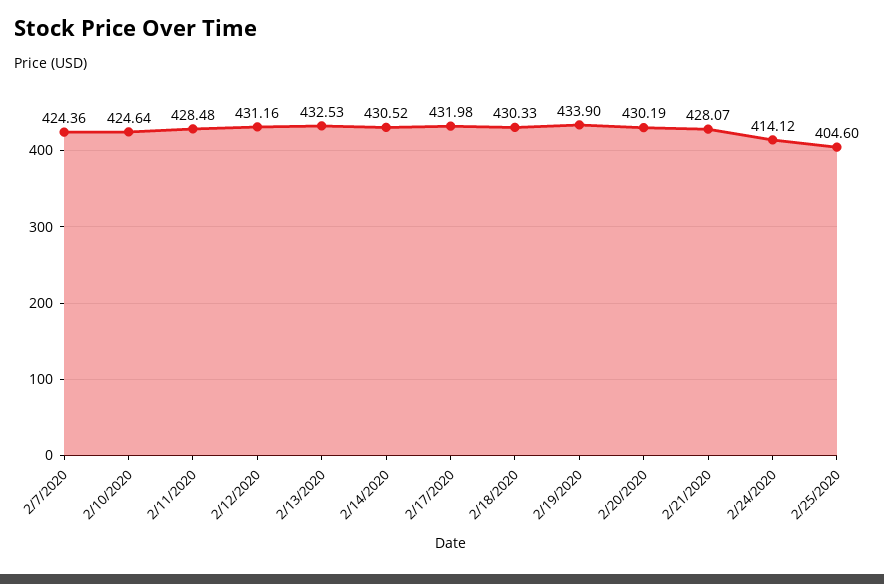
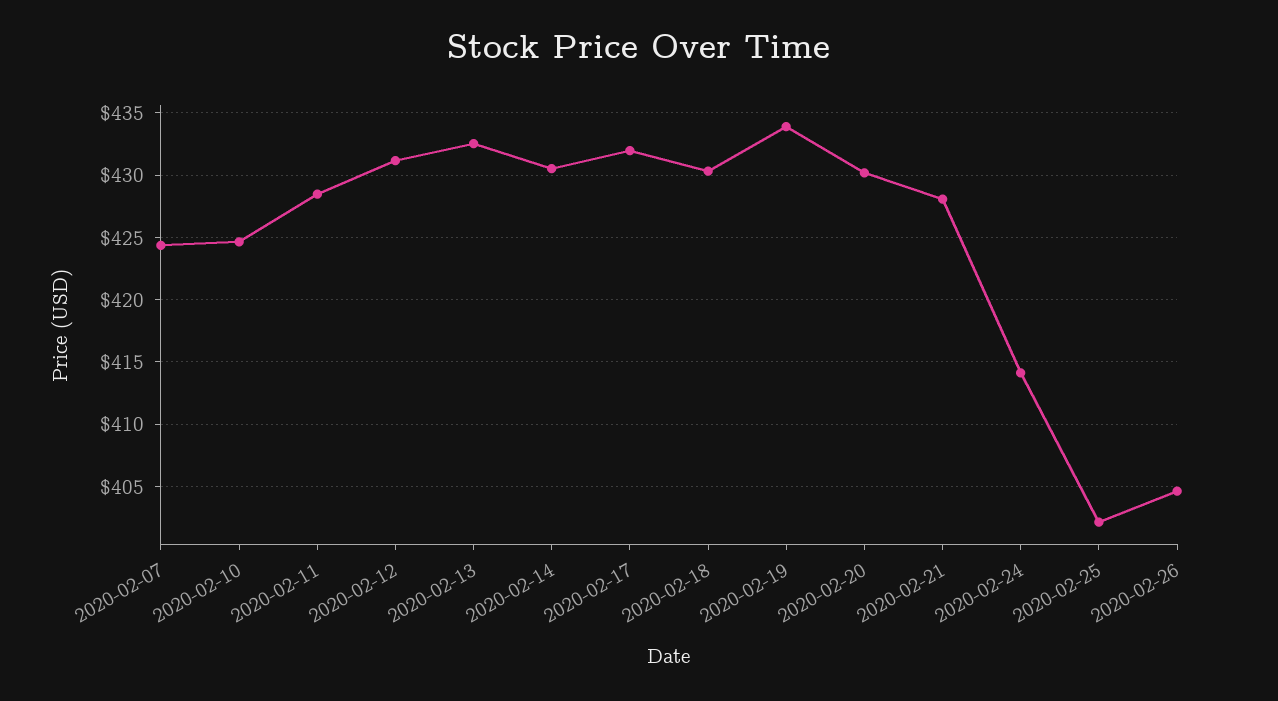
2/25/2020: 404.6 -> 402
2020-02-26: none -> 404.5

